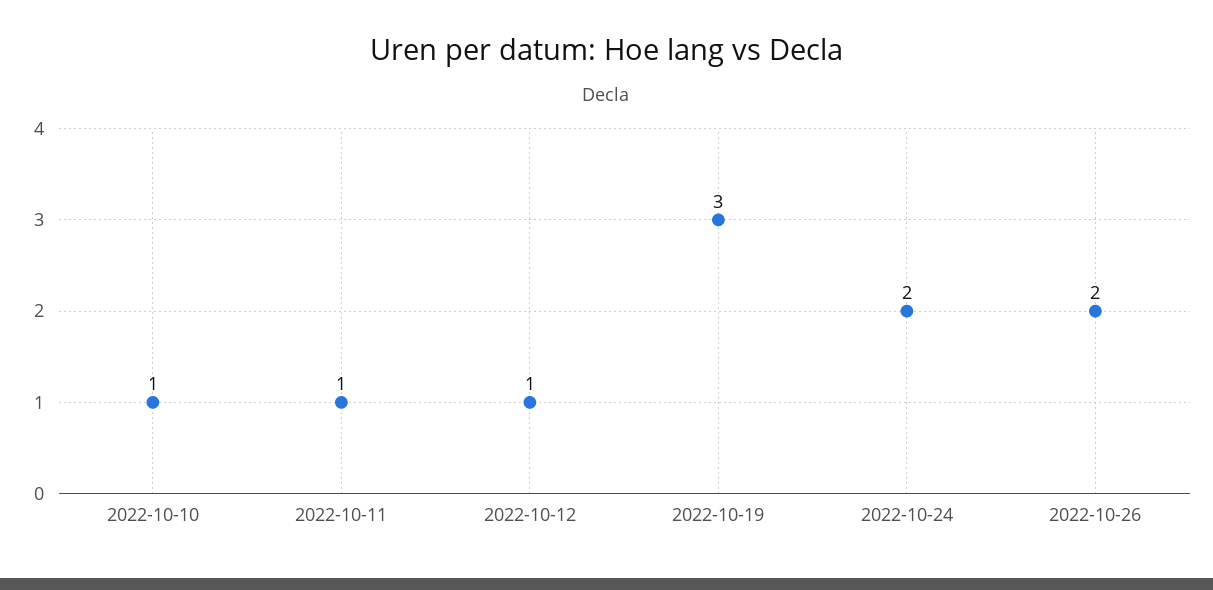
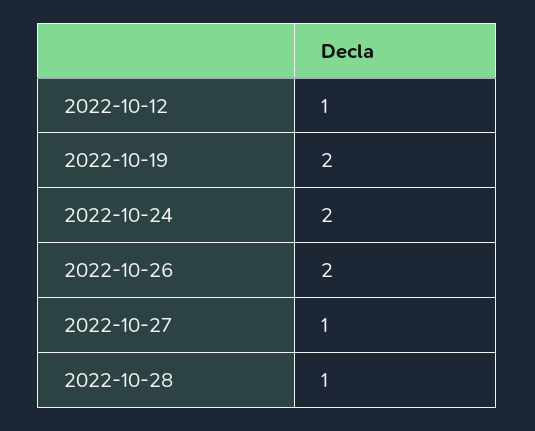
2022-10-10: 1 -> none
2022-10-11: 1 -> none
2022-10-19: 3 -> 2
2022-10-27: none -> 1
2022-10-28: none -> 1

